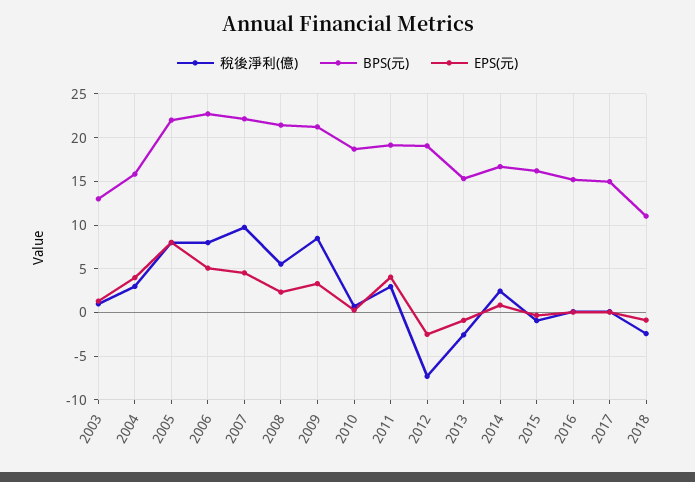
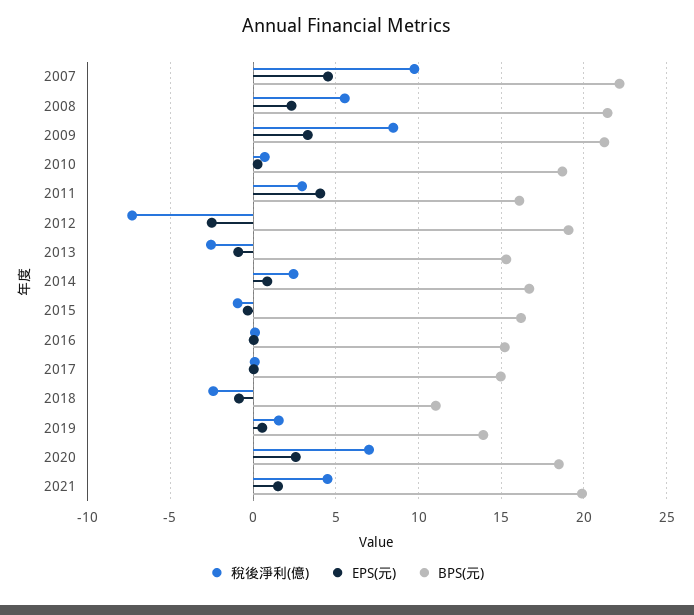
稅後淨利(億), 2003: 1 -> none
BPS(元), 2003: 13 -> none
EPS(元), 2003: 1 -> none
稅後淨利(億), 2004: 3 -> none
BPS(元), 2004: 16 -> none
EPS(元), 2004: 4 -> none
稅後淨利(億), 2005: 8 -> none
BPS(元), 2005: 22 -> none
EPS(元), 2005: 8 -> none
稅後淨利(億), 2006: 8 -> none
BPS(元), 2006: 23 -> none
EPS(元), 2006: 5 -> none
BPS(元), 2011: 19 -> 16
稅後淨利(億), 2019: none -> 1.5
EPS(元), 2019: none -> 0.5
BPS(元), 2019: none -> 14
稅後淨利(億), 2020: none -> 7
EPS(元), 2020: none -> 2.5
BPS(元), 2020: none -> 18.5
稅後淨利(億), 2021: none -> 4.5
EPS(元), 2021: none -> 1.5
BPS(元), 2021: none -> 20

